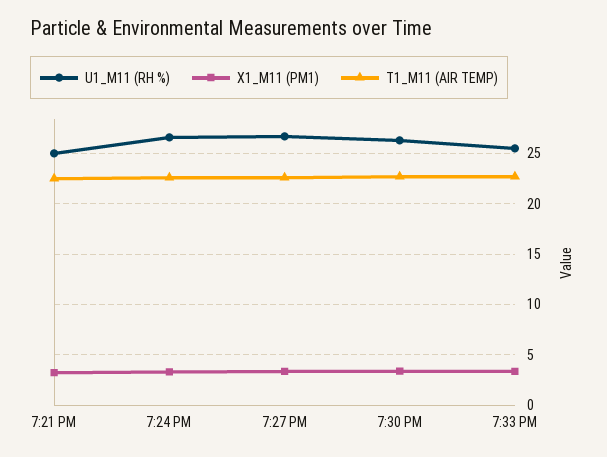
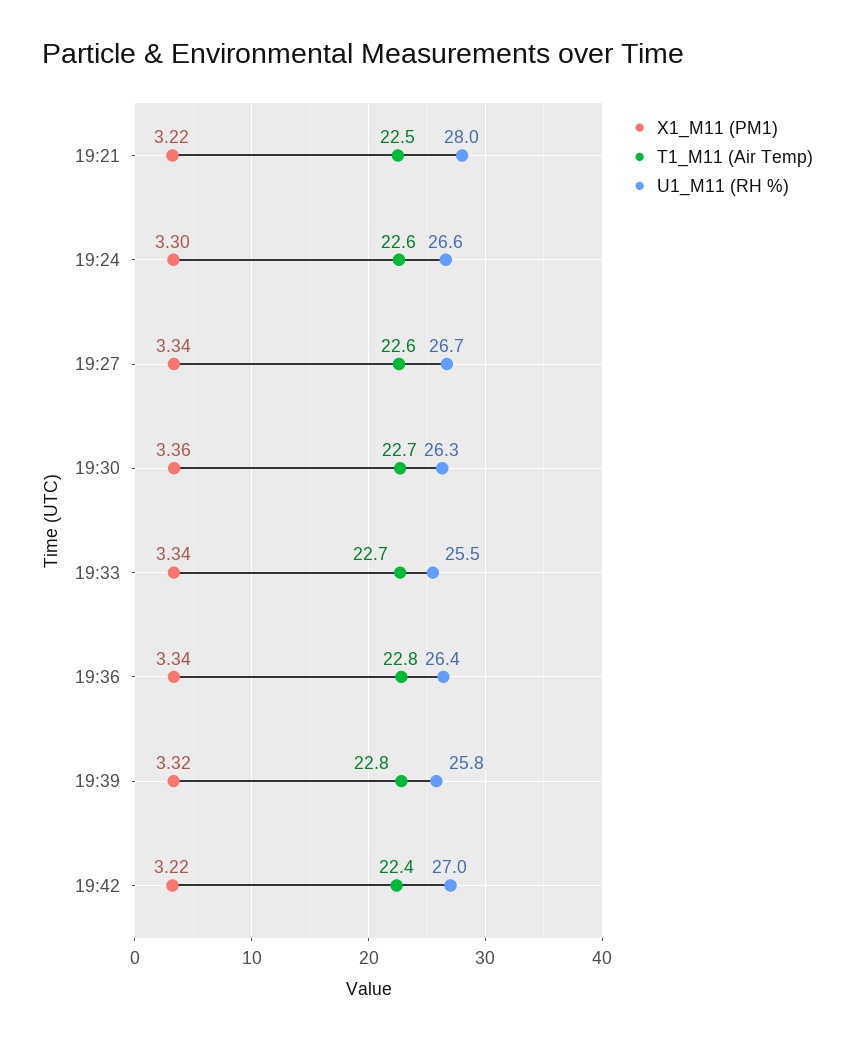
U1_M11 (RH %), 7:21 PM: 25 -> 28
X1_M11 (PM1), 19:36: none -> 3.34
T1_M11 (AIR TEMP), 19:36: none -> 22.8
U1_M11 (RH %), 19:36: none -> 26.4
X1_M11 (PM1), 19:39: none -> 3.32
T1_M11 (AIR TEMP), 19:39: none -> 22.8
U1_M11 (RH %), 19:39: none -> 25.8
X1_M11 (PM1), 19:42: none -> 3.22
T1_M11 (AIR TEMP), 19:42: none -> 22.4
U1_M11 (RH %), 19:42: none -> 27

